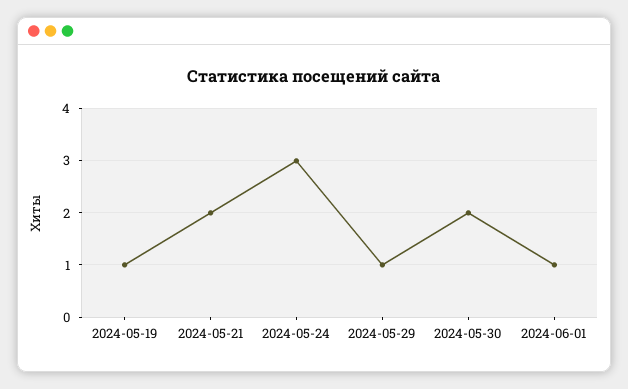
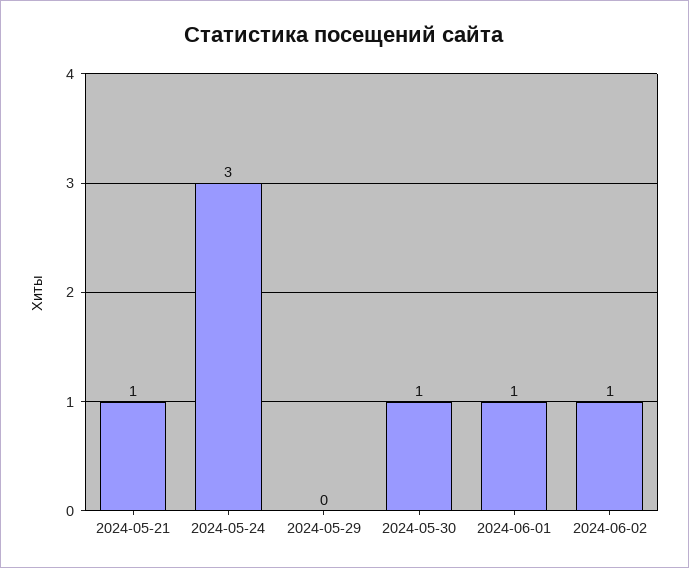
2024-05-19: 1 -> none
2024-05-21: 2 -> 1
2024-05-29: 1 -> 0
2024-05-30: 2 -> 1
2024-06-02: none -> 1

